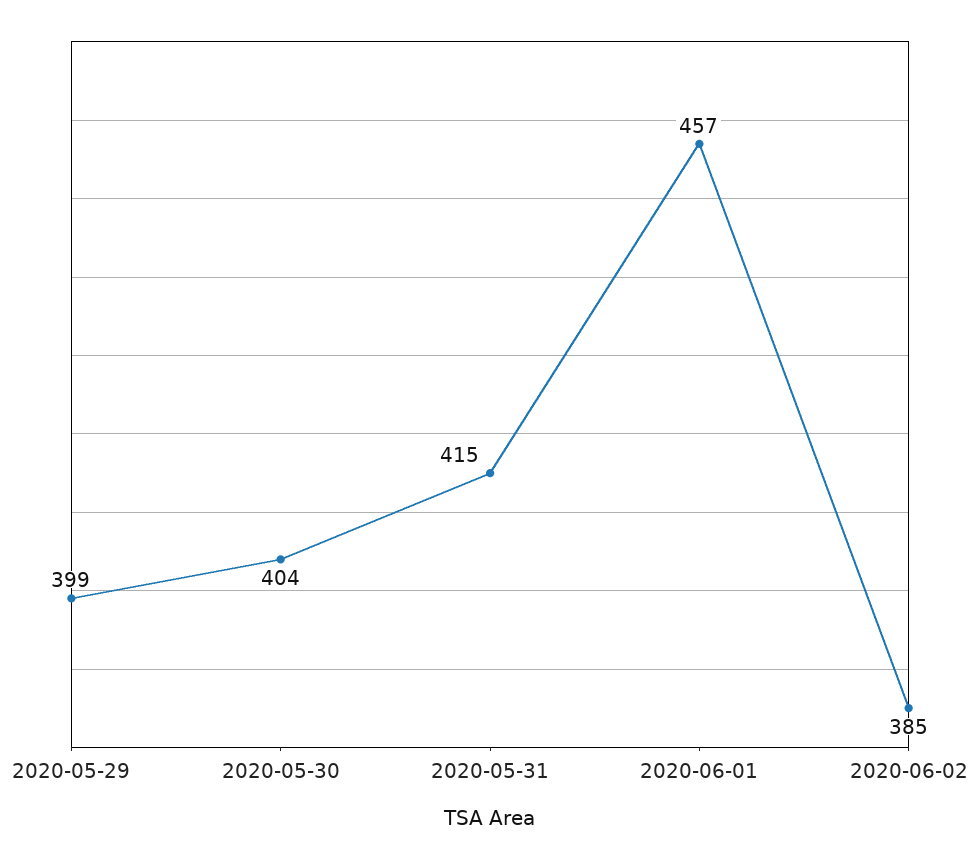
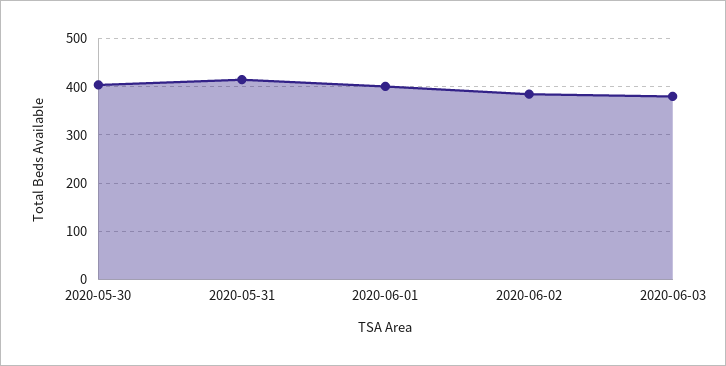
2020-05-29: 399 -> none
2020-06-01: 457 -> 400
2020-06-03: none -> 380

